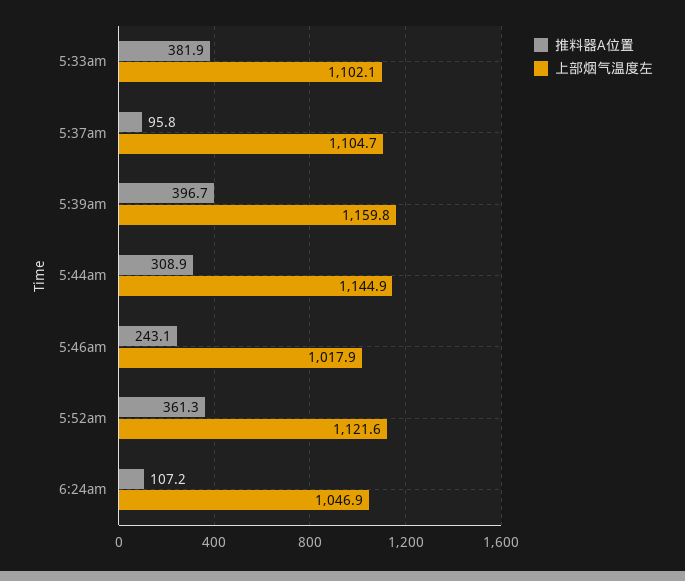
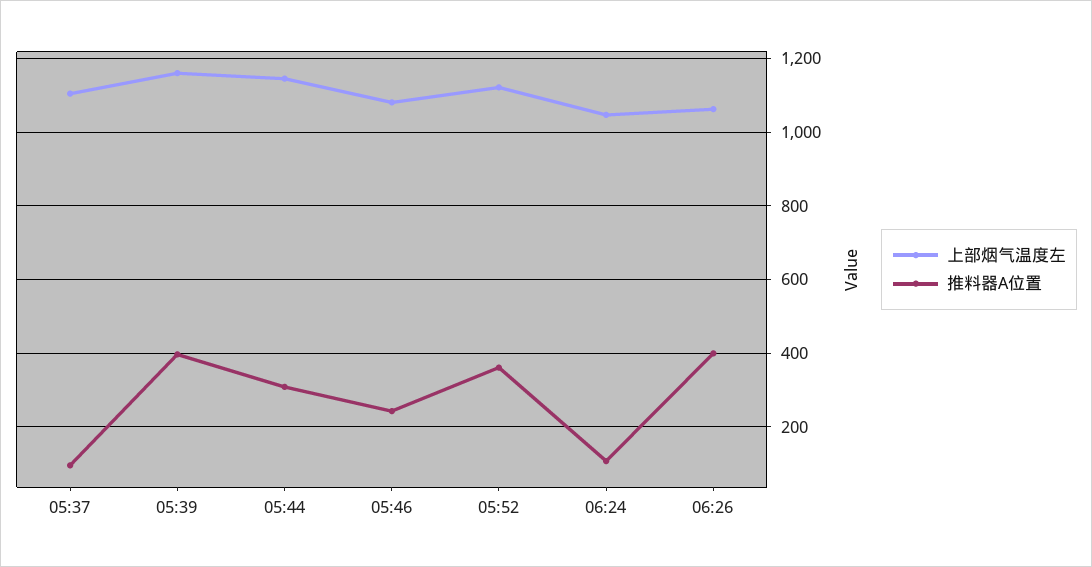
推料器A位置, 5:33am: 381.9 -> none
上部烟气温度左, 5:33am: 1102.1 -> none
上部烟气温度左, 5:46am: 1017.9 -> 1080
上部烟气温度左, 06:26: none -> 1060
推料器A位置, 06:26: none -> 400

